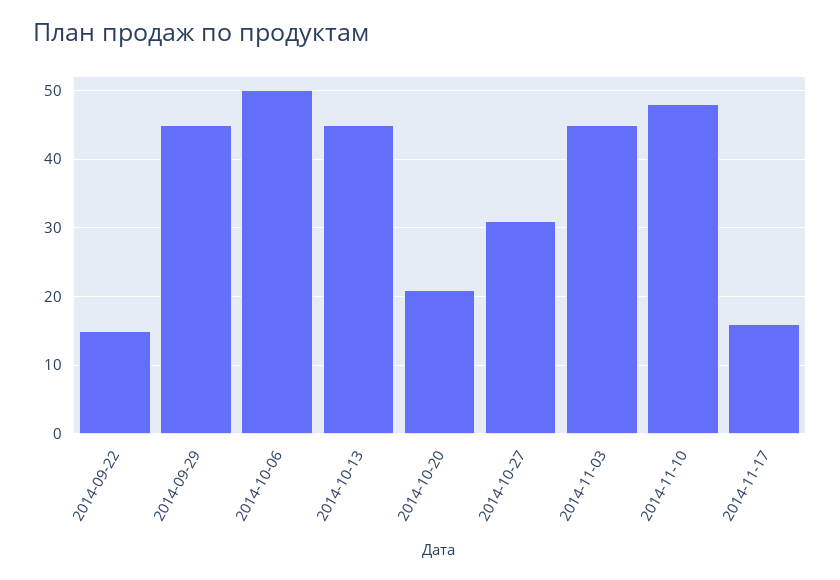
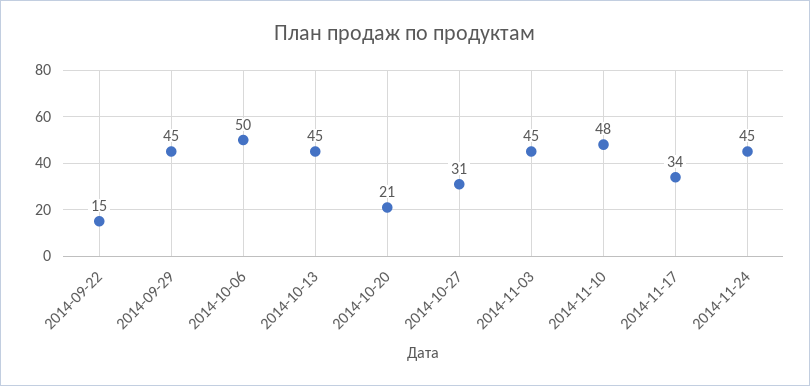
2014-11-17: 16 -> 34
2014-11-24: none -> 45

